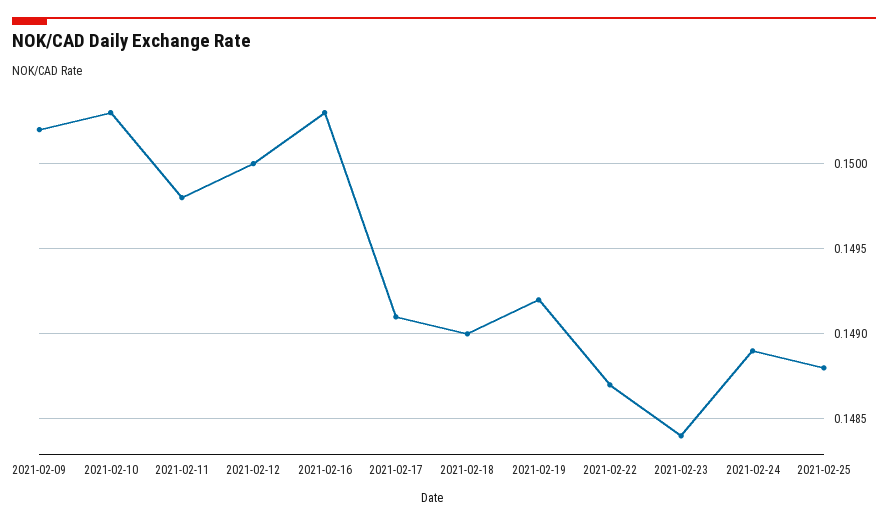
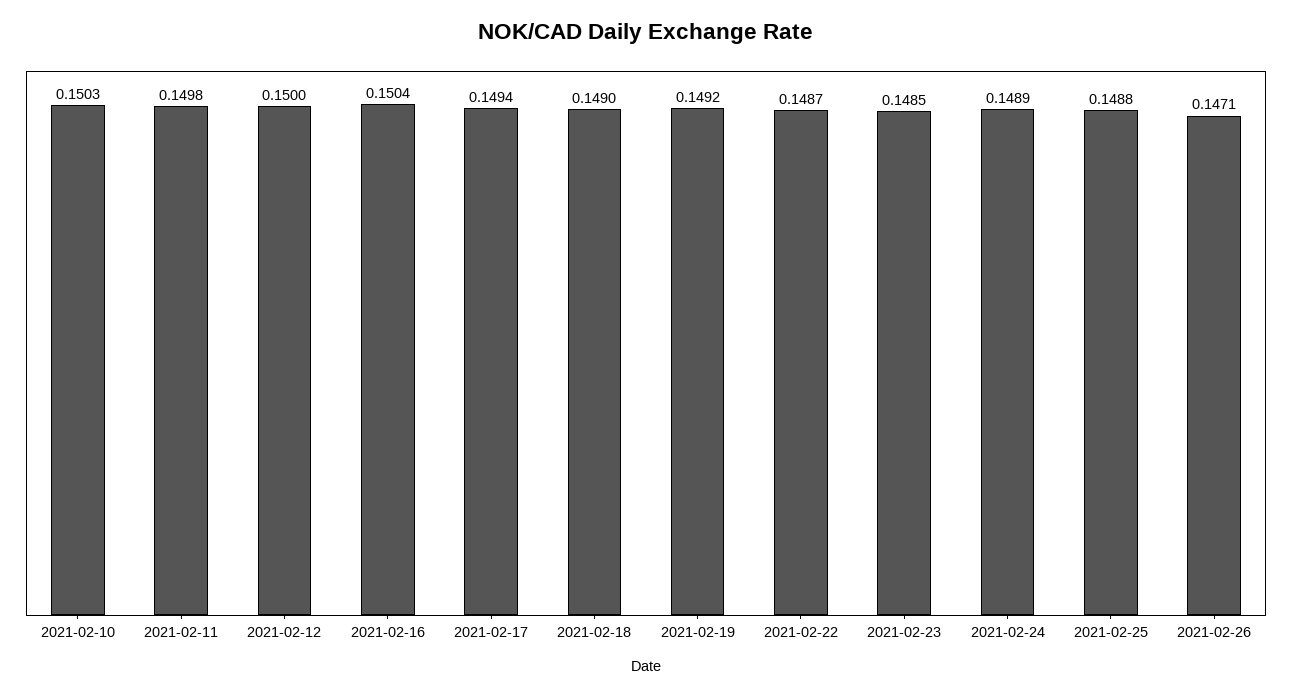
2021-02-09: 0.1502 -> none
2021-02-16: 0.1503 -> 0.1504
2021-02-17: 0.1491 -> 0.1494
2021-02-23: 0.1484 -> 0.1485
2021-02-26: none -> 0.1471

